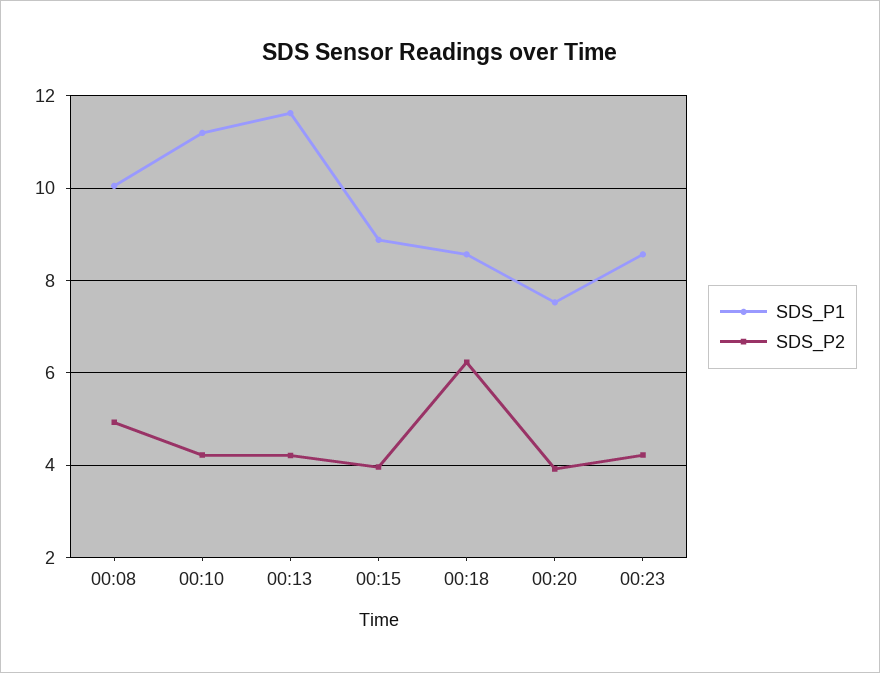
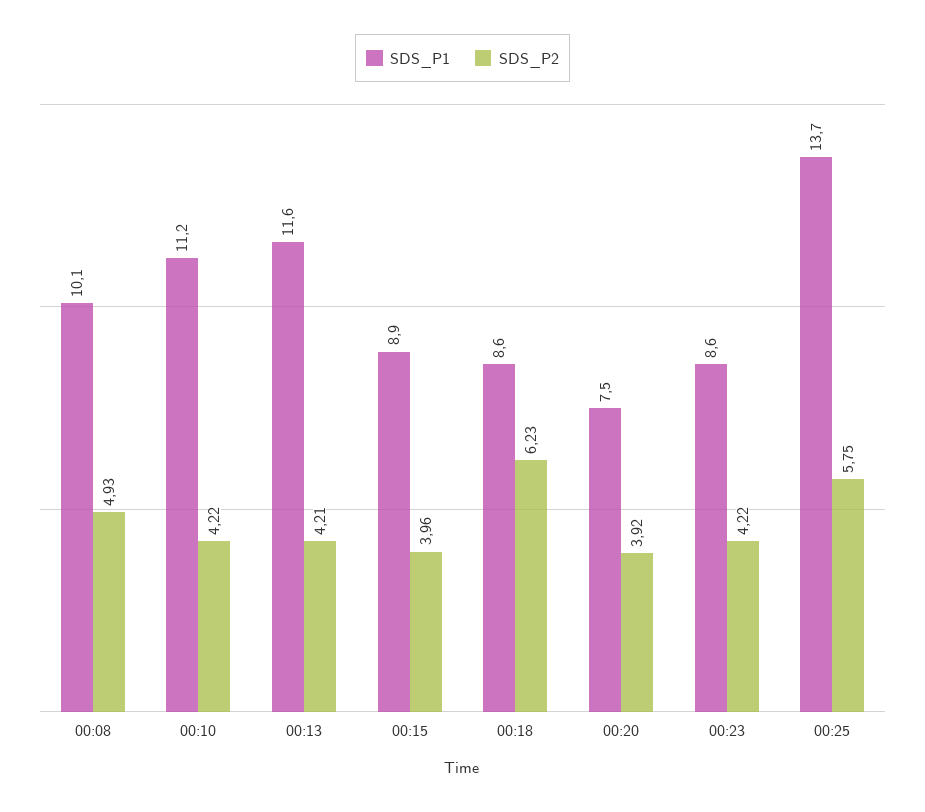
SDS_P1, 00:25: none -> 13.7
SDS_P2, 00:25: none -> 5.75

